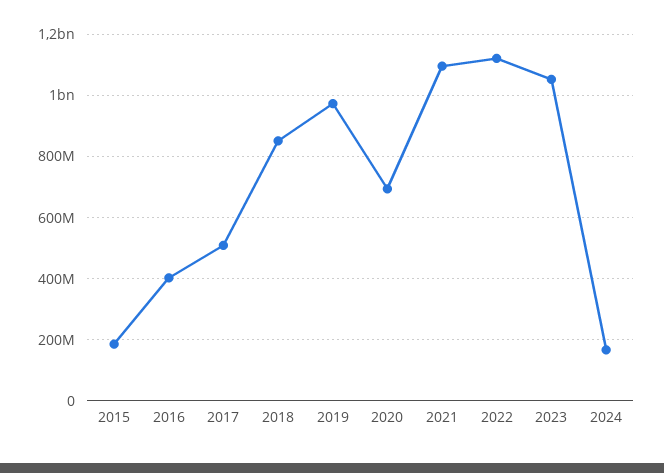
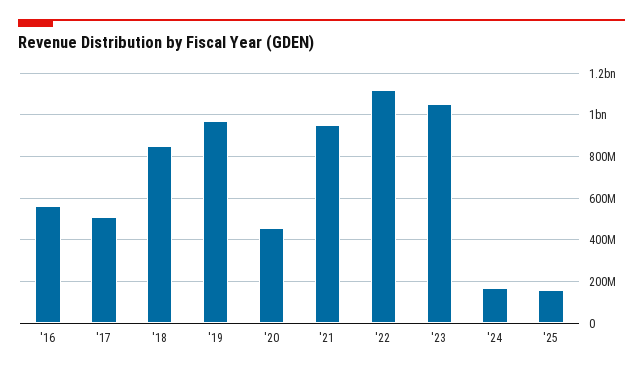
2015: 180000000 -> none
2016: 400000000 -> 550000000
2020: 700000000 -> 450000000
2021: 1100000000 -> 950000000
'25: none -> 150000000

